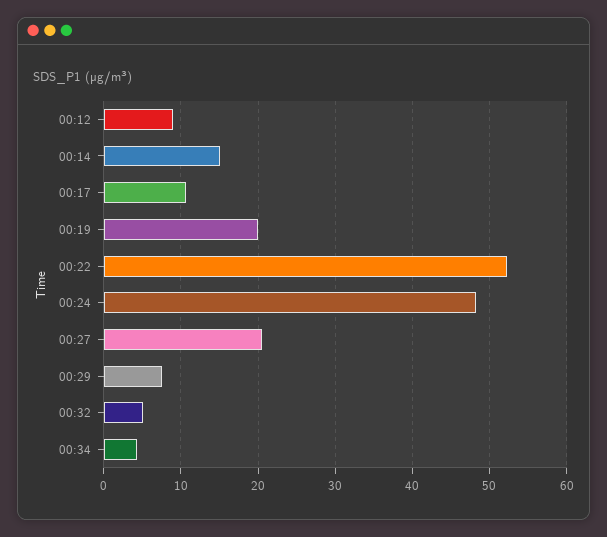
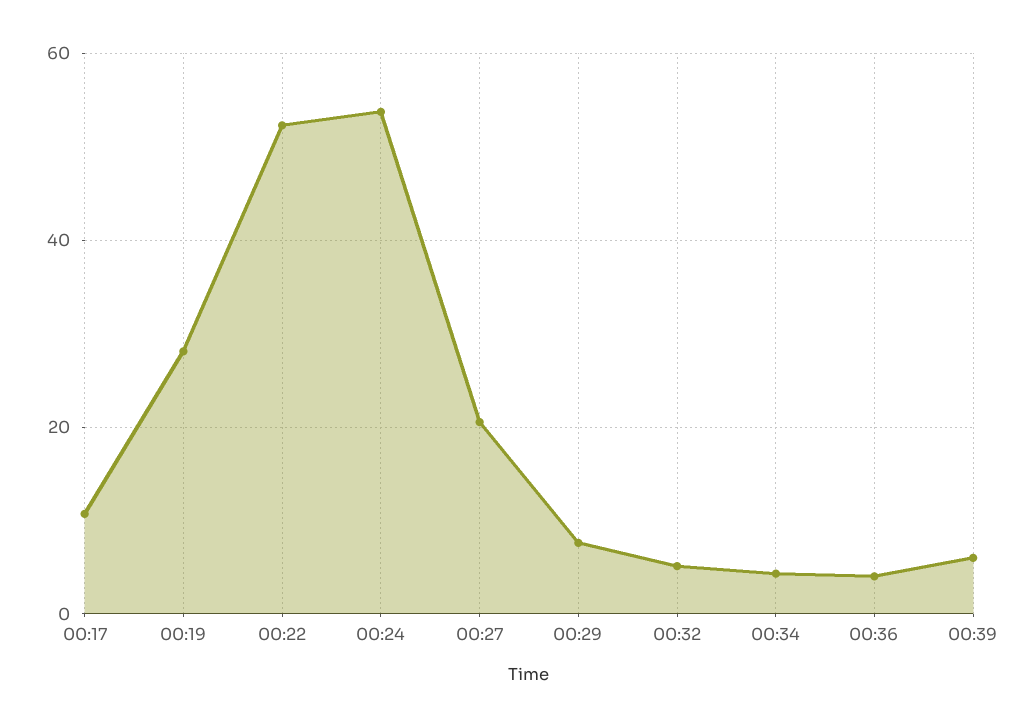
00:12: 9 -> none
00:14: 15 -> none
00:19: 20 -> 28
00:24: 48 -> 54
00:36: none -> 4
00:39: none -> 6

